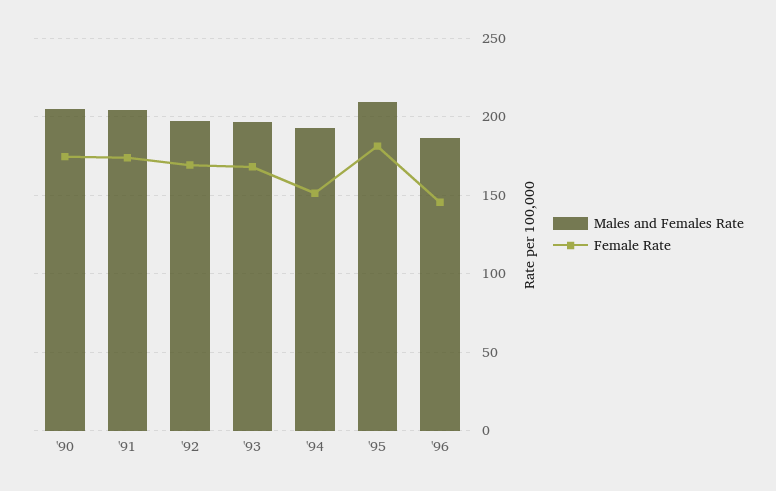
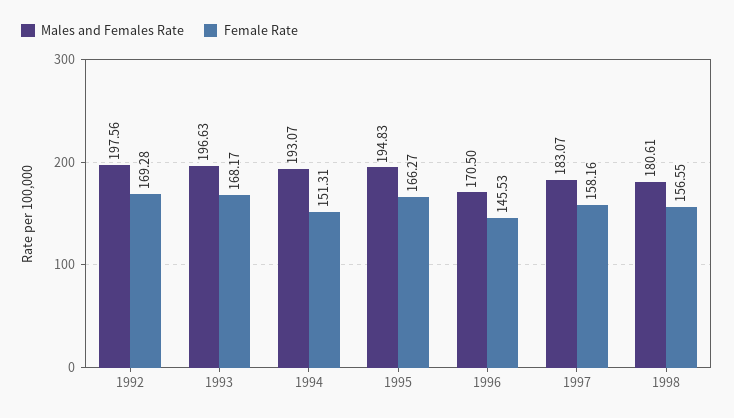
Males and Females Rate, '90: 205 -> none
Female Rate, '90: 175 -> none
Males and Females Rate, '91: 205 -> none
Female Rate, '91: 175 -> none
Males and Females Rate, '95: 210 -> 194.83
Female Rate, '95: 180 -> 166.27
Males and Females Rate, '96: 185 -> 170.5
Males and Females Rate, 1997: none -> 183.07
Female Rate, 1997: none -> 158.16
Males and Females Rate, 1998: none -> 180.61
Female Rate, 1998: none -> 156.55

